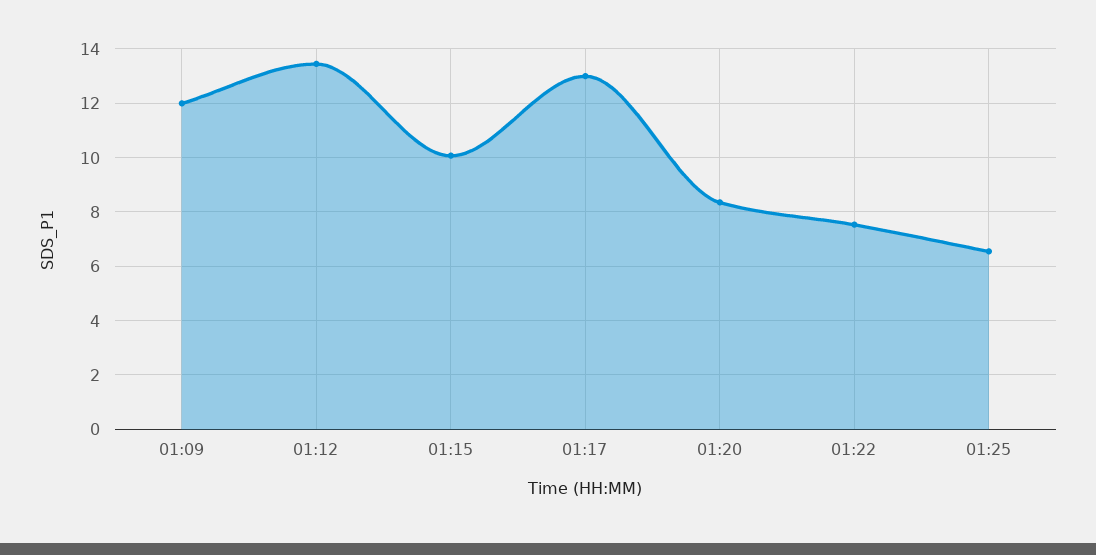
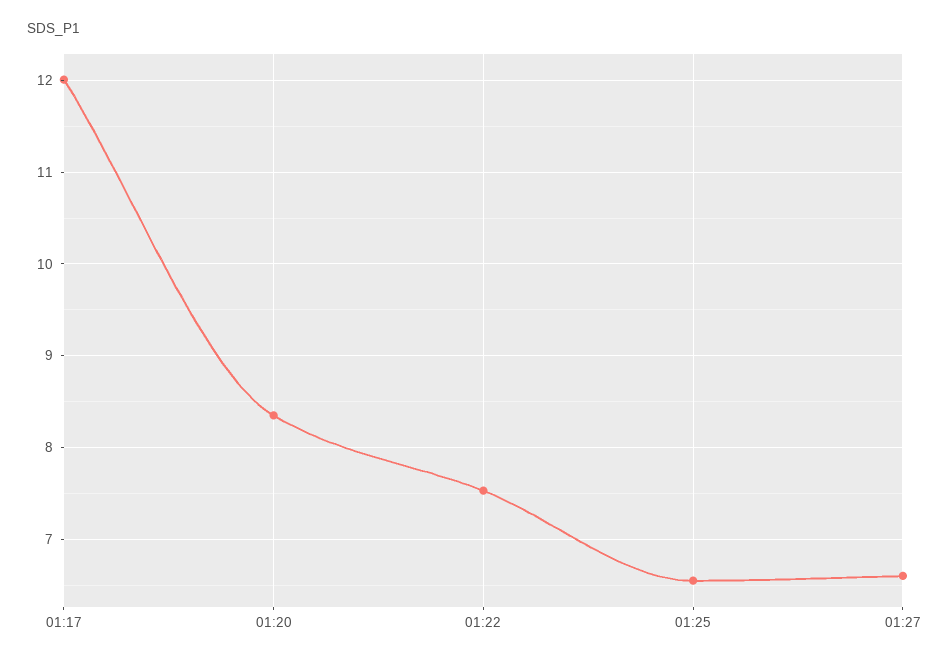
01:09: 12 -> none
01:12: 13.5 -> none
01:15: 10 -> none
01:17: 13 -> 12
01:27: none -> 6.6

